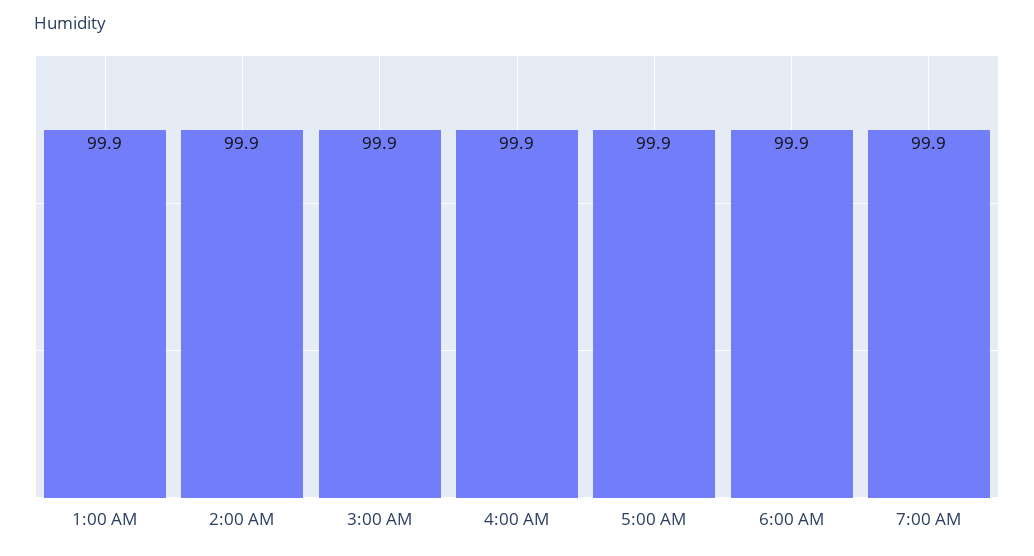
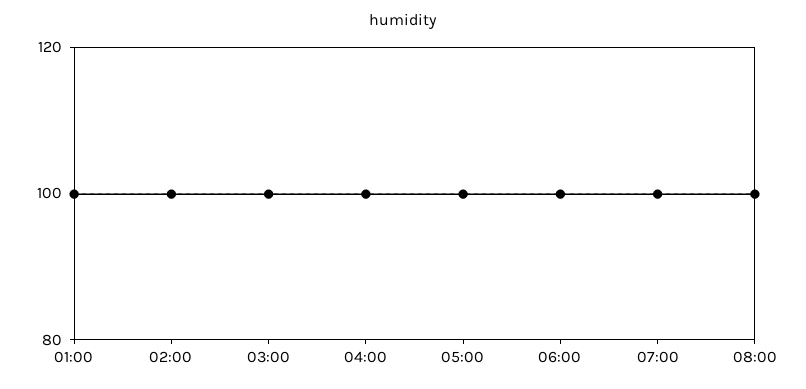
08:00: none -> 100

